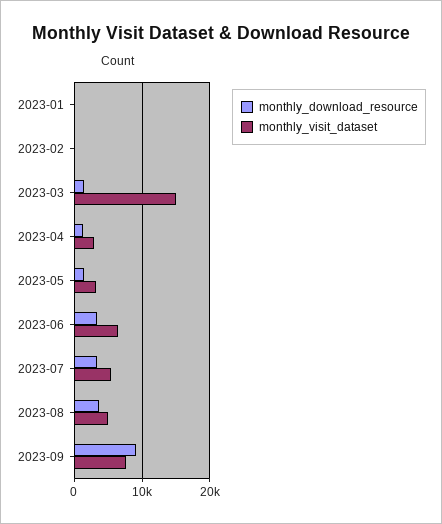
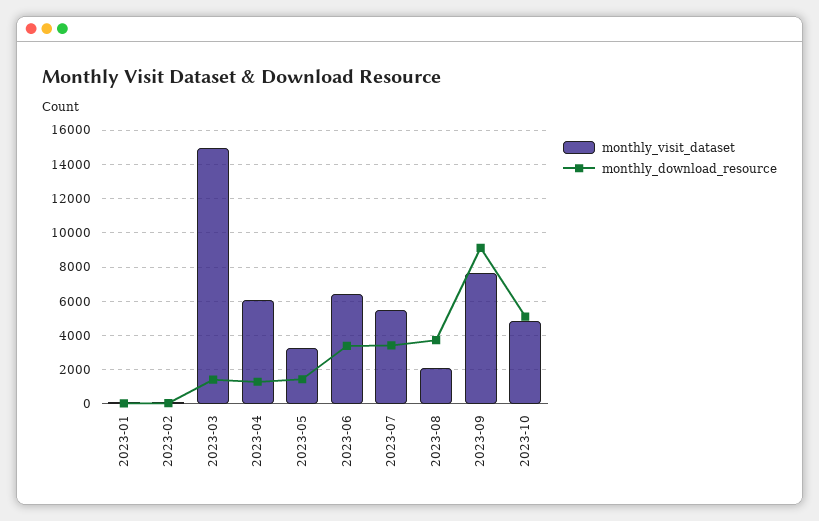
monthly_visit_dataset, 2023-04: 3000 -> 6000
monthly_visit_dataset, 2023-08: 5000 -> 2000
monthly_visit_dataset, 2023-10: none -> 5000
monthly_download_resource, 2023-10: none -> 5000

